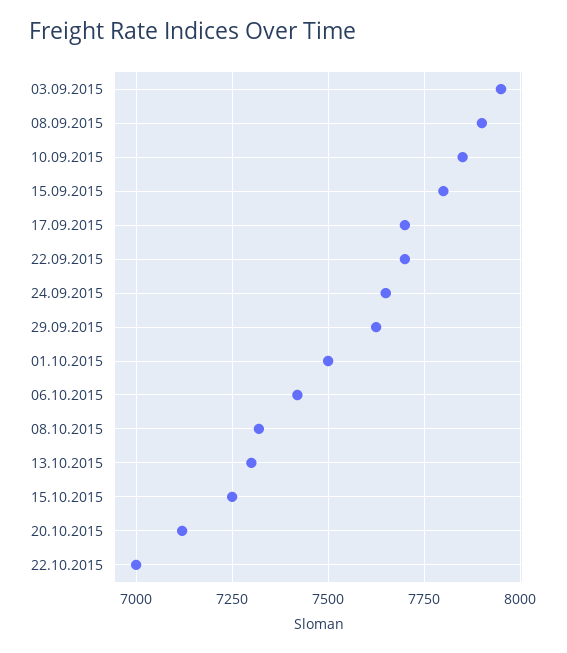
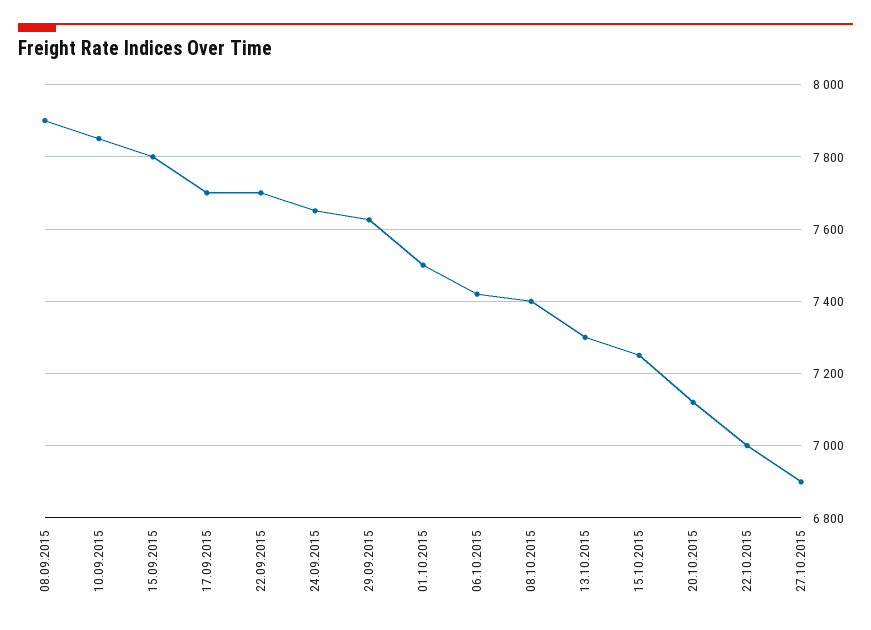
03.09.2015: 7950 -> none
08.10.2015: 7325 -> 7400
27.10.2015: none -> 6900

